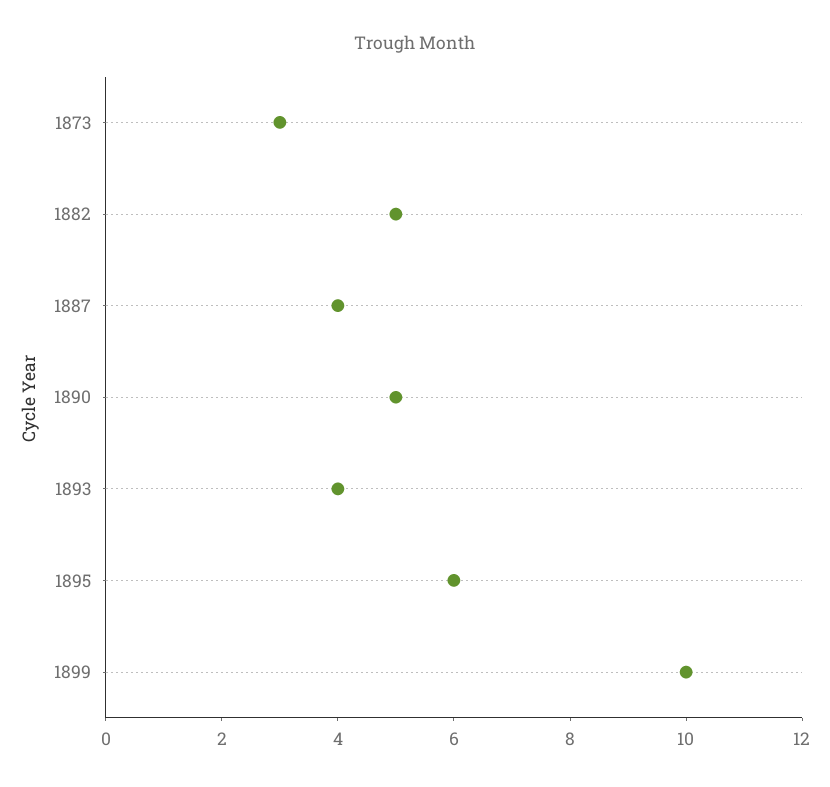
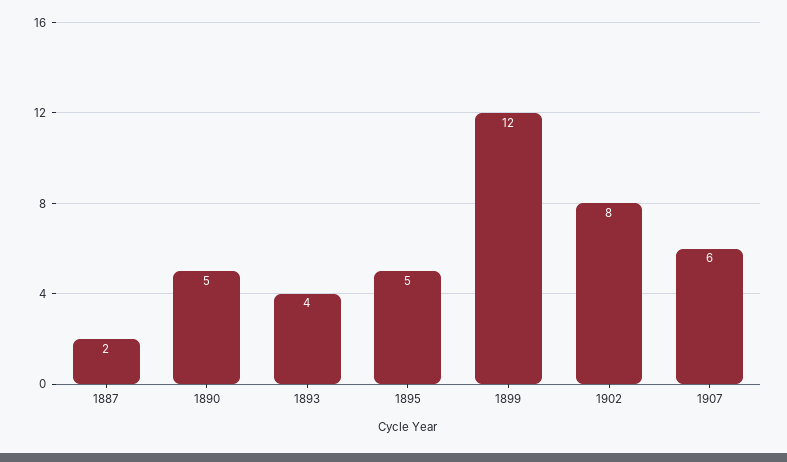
1873: 3 -> none
1882: 5 -> none
1887: 4 -> 2
1895: 6 -> 5
1899: 10 -> 12
1902: none -> 8
1907: none -> 6

